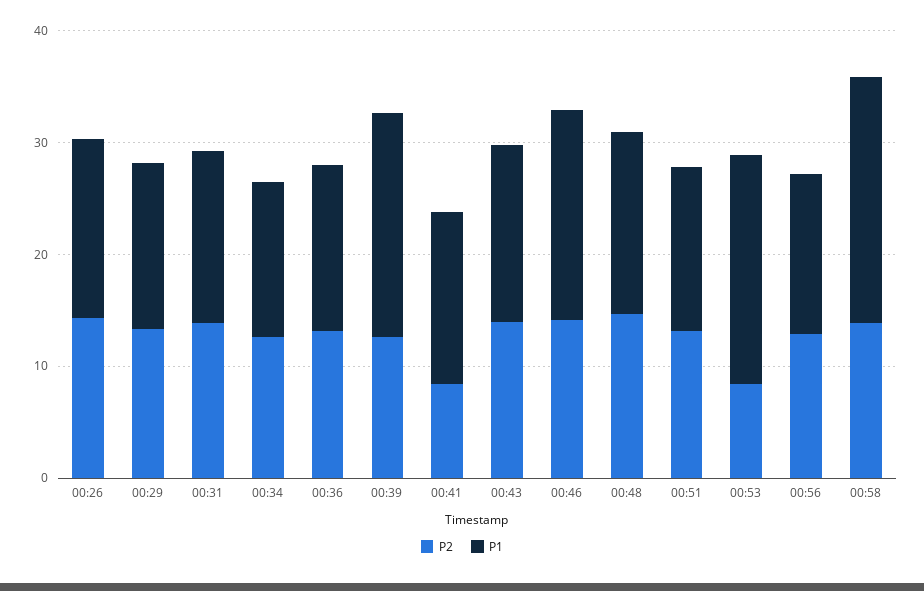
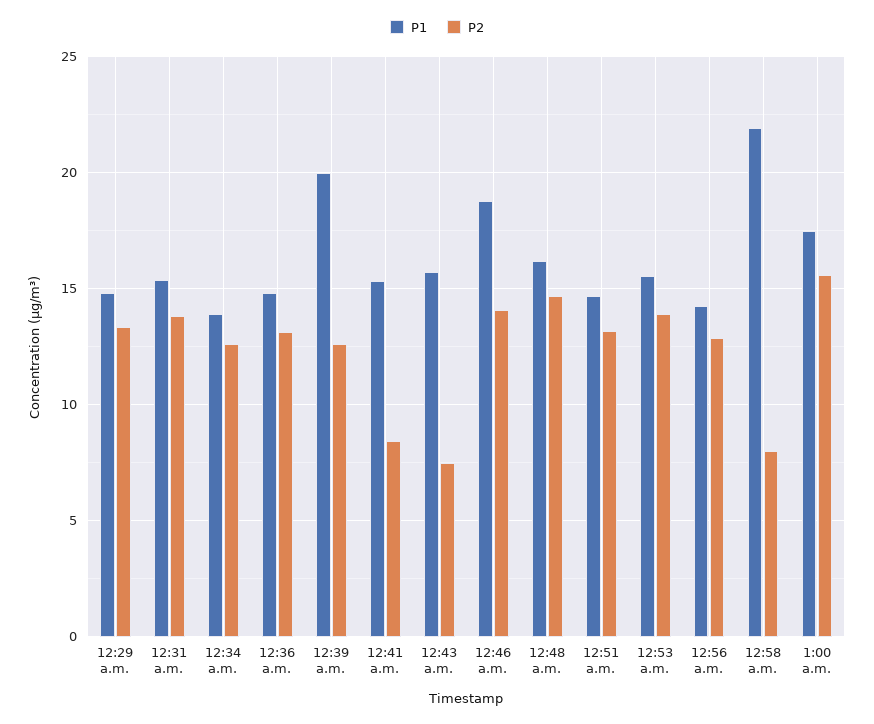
P2, 00:26: 14 -> none
P1, 00:26: 16 -> none
P2, 00:43: 14 -> 7.5
P2, 00:53: 8 -> 14
P1, 00:53: 20 -> 15.5
P2, 00:58: 14 -> 8
P1, 1:00 a.m.: none -> 17.5
P2, 1:00 a.m.: none -> 15.5

